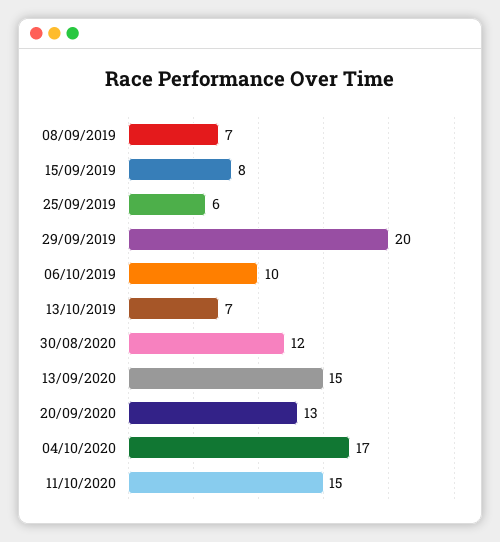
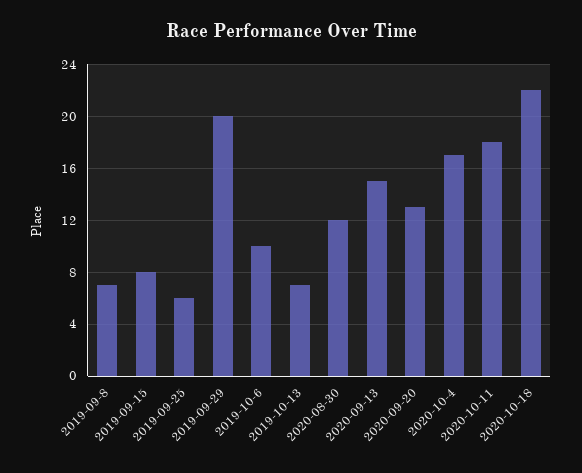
11/10/2020: 15 -> 18
2020-10-18: none -> 22

